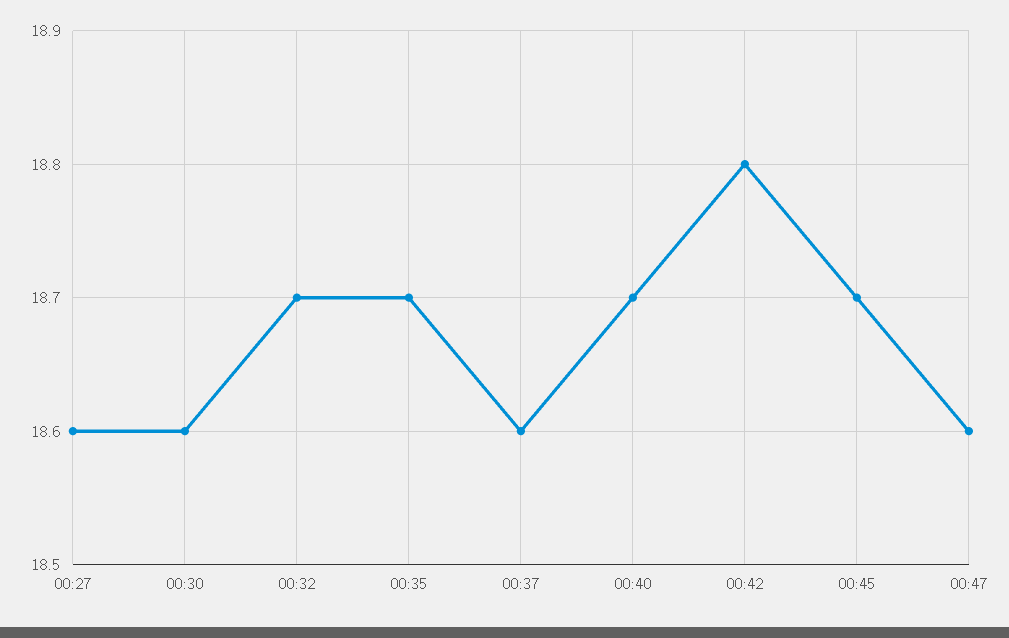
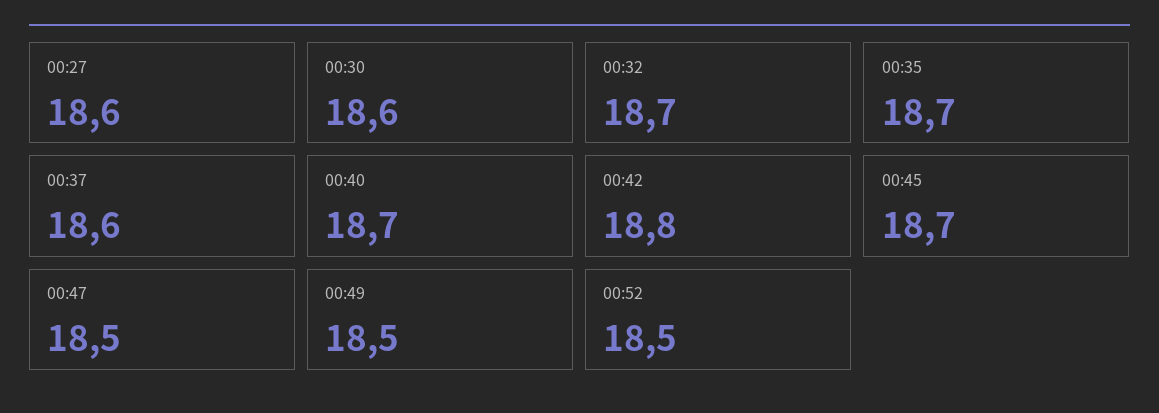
00:47: 18.6 -> 18.5
00:49: none -> 18.5
00:52: none -> 18.5

